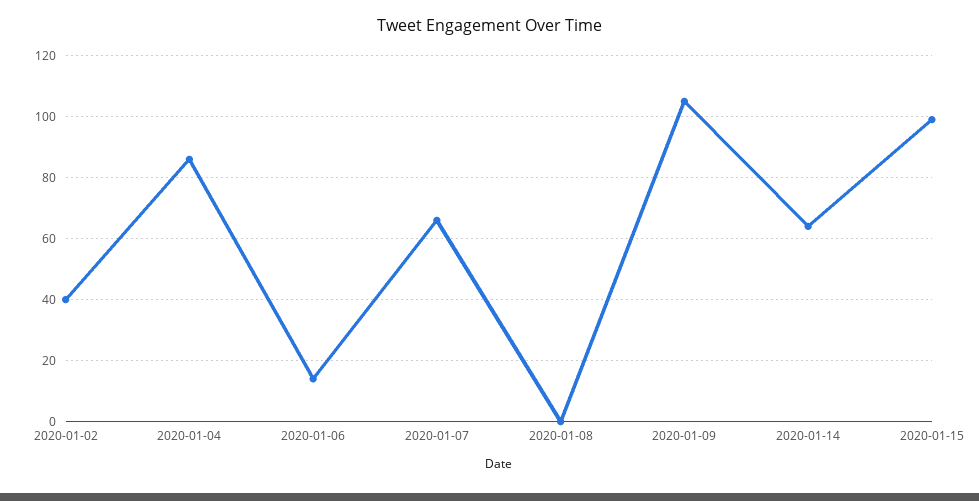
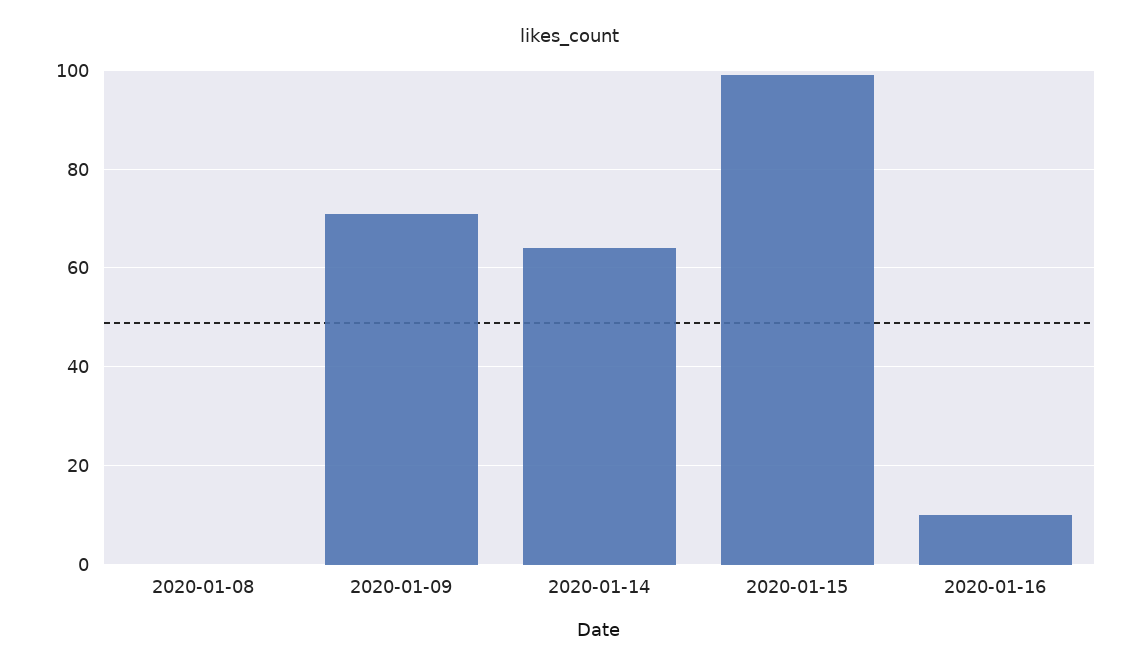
2020-01-02: 40 -> none
2020-01-04: 85 -> none
2020-01-06: 15 -> none
2020-01-07: 65 -> none
2020-01-09: 105 -> 70
2020-01-16: none -> 10

